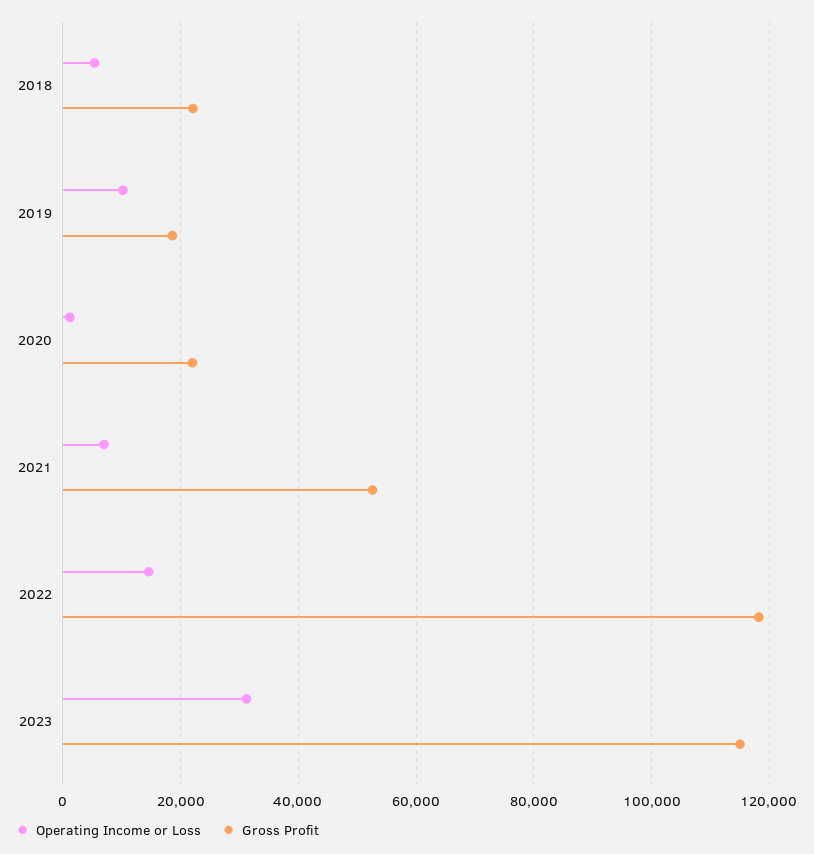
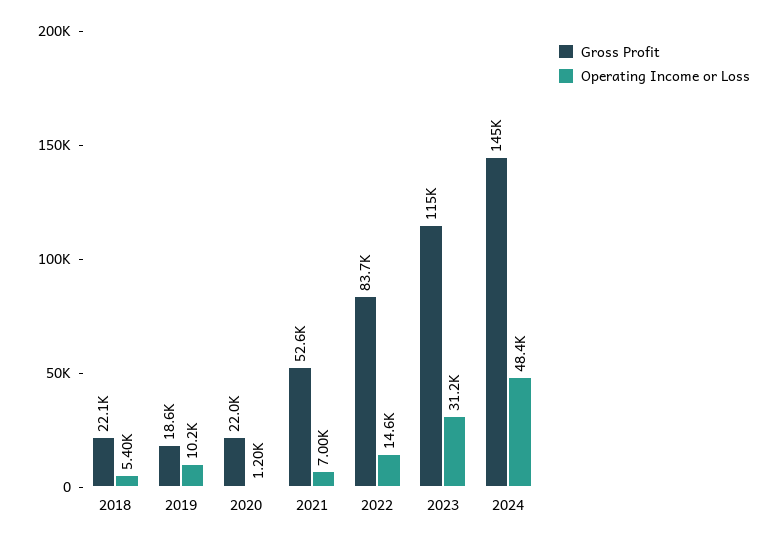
Gross Profit, 2022: 118000 -> 83700
Gross Profit, 2024: none -> 145000
Operating Income or Loss, 2024: none -> 48400

